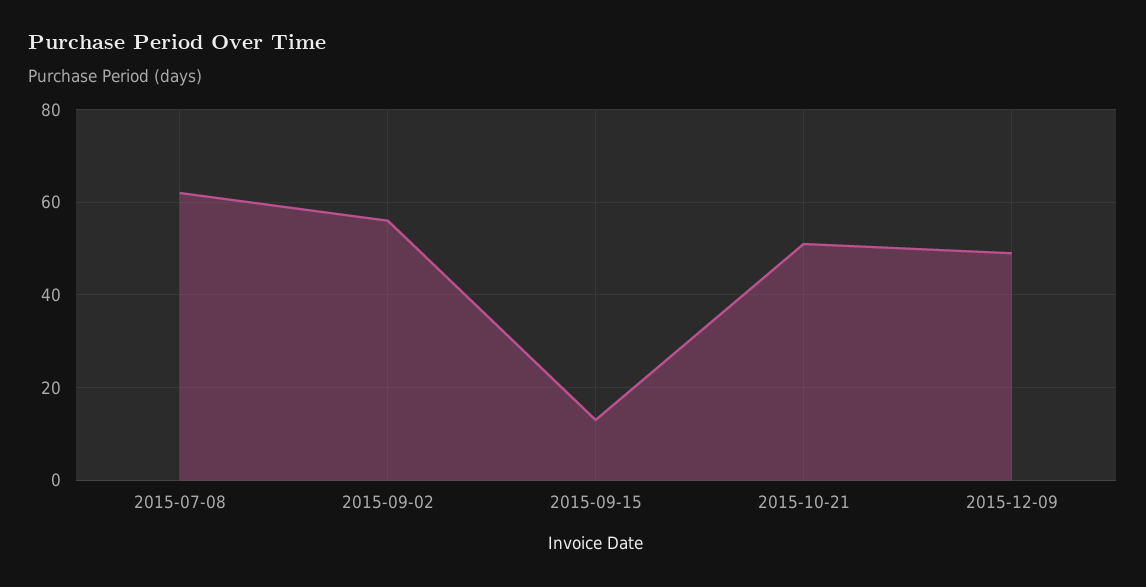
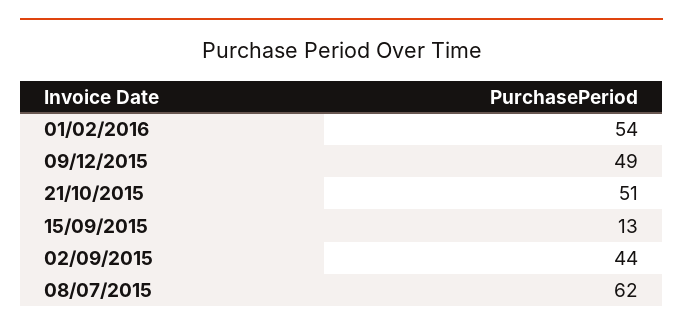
2015-09-02: 55 -> 44
01/02/2016: none -> 54

